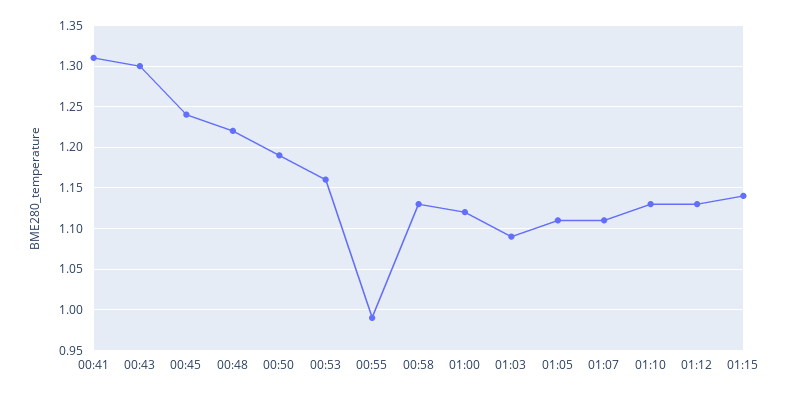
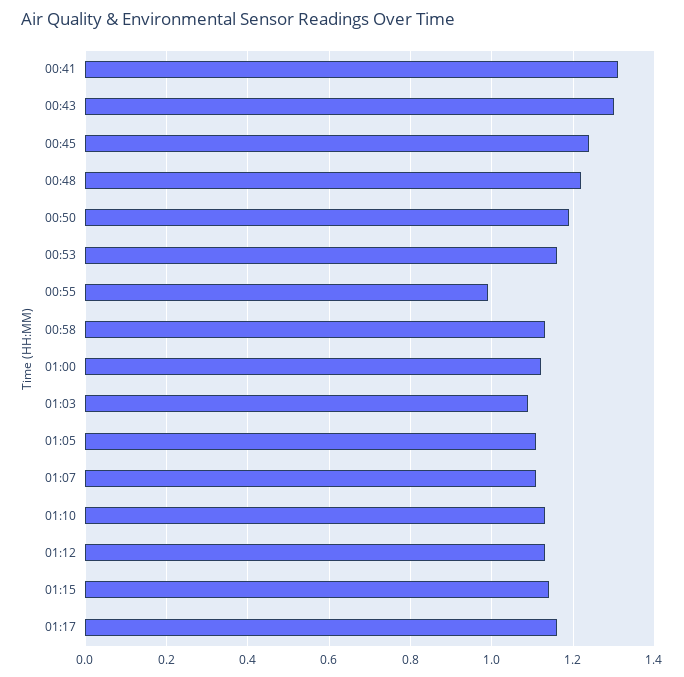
01:17: none -> 1.15

